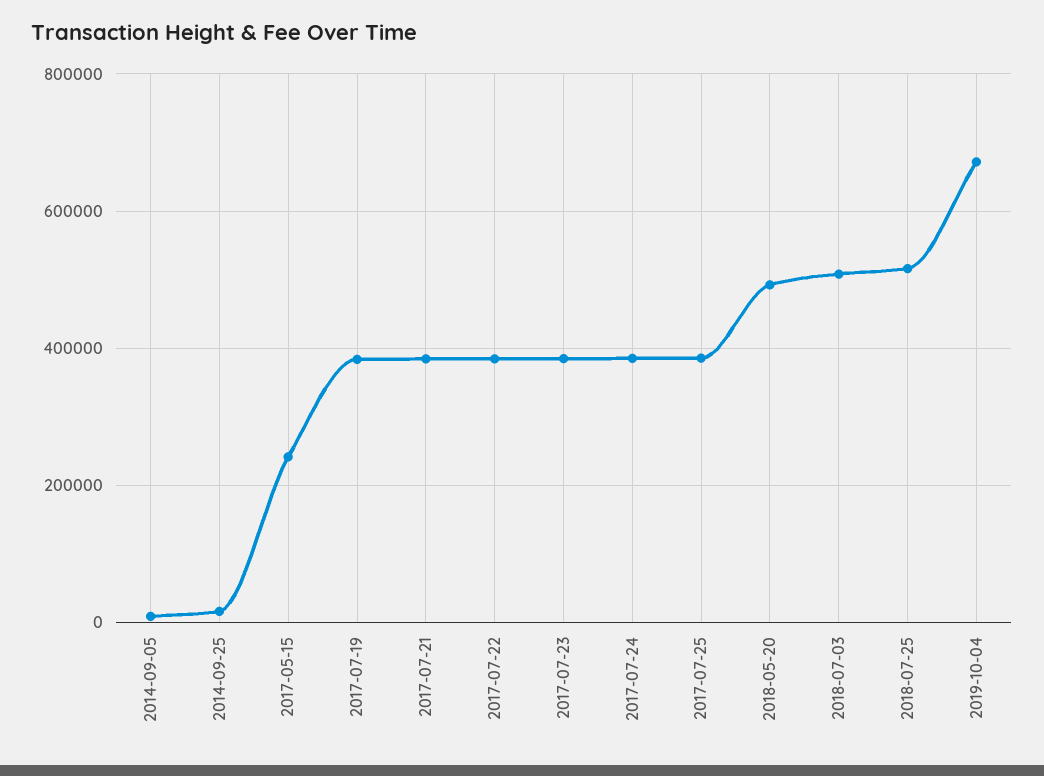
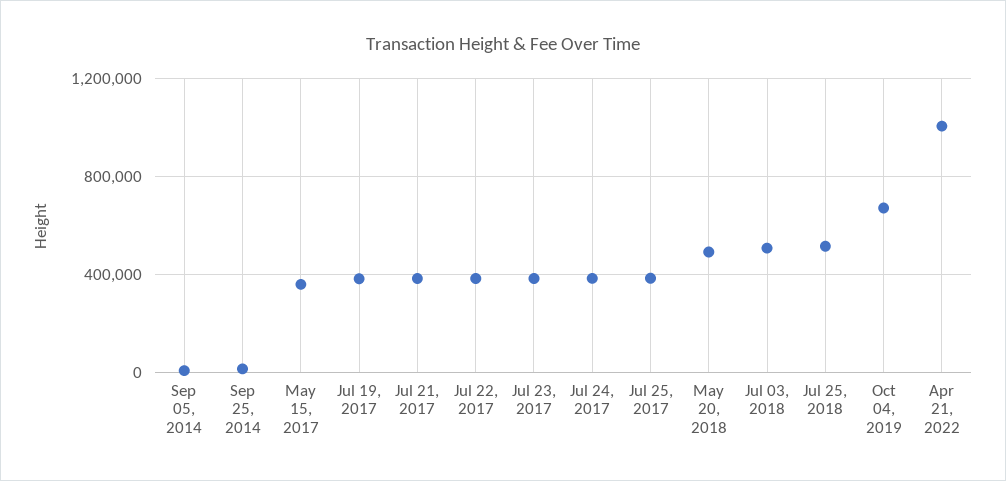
2017-05-15: 240000 -> 350000
Apr 21, 2022: none -> 1000000

